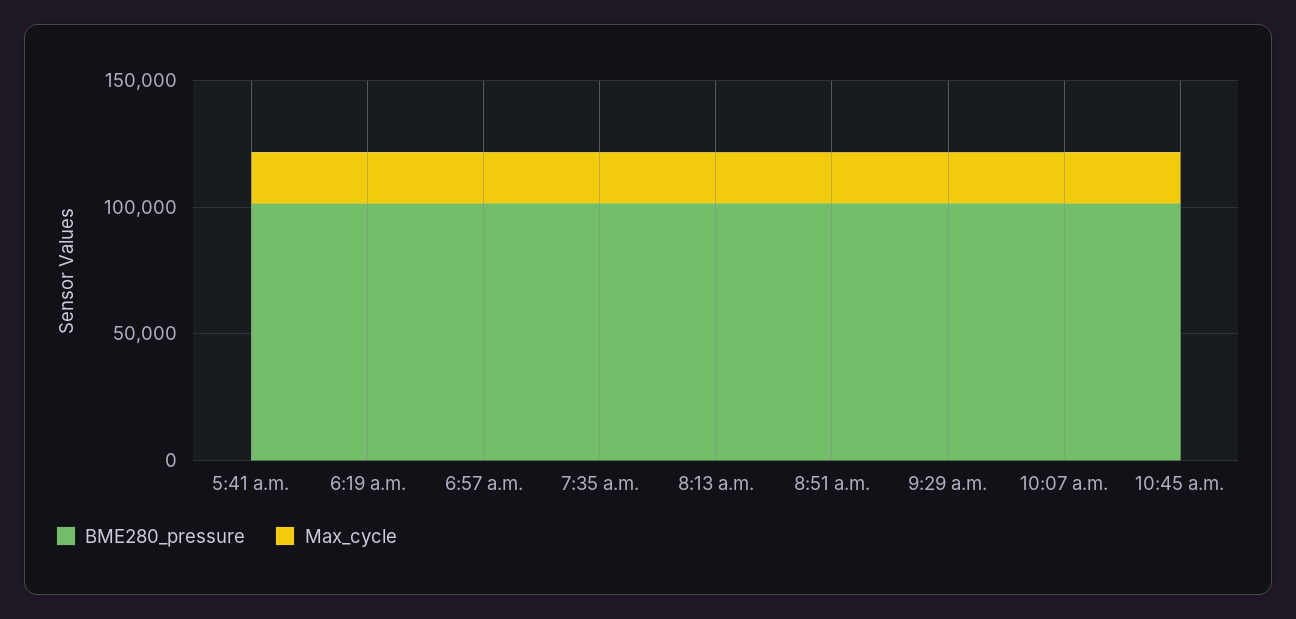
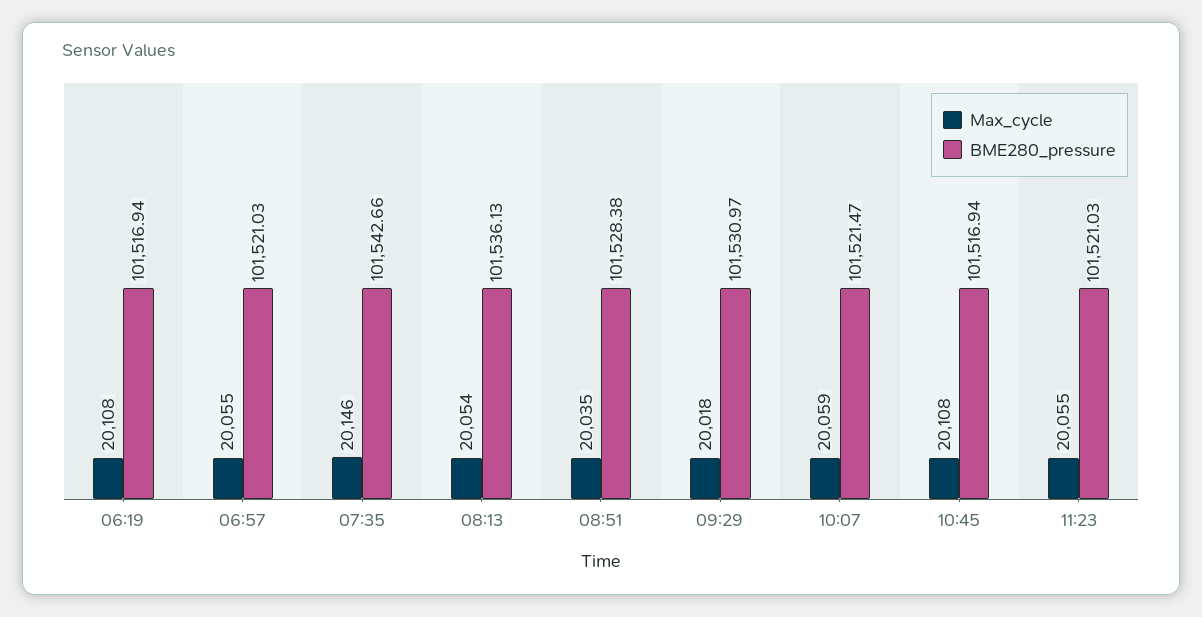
BME280_pressure, 5:41 a.m.: 100000 -> none
Max_cycle, 5:41 a.m.: 20000 -> none
Max_cycle, 11:23: none -> 20055
BME280_pressure, 11:23: none -> 101521.03

